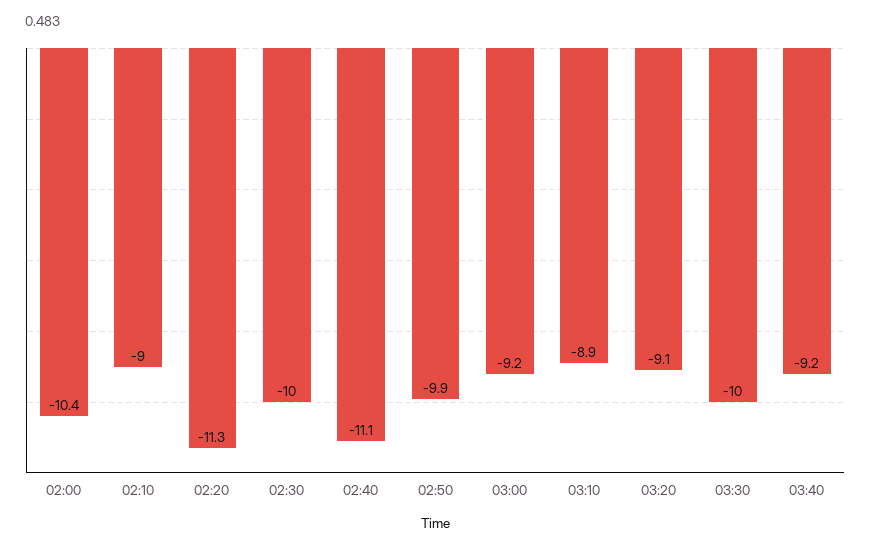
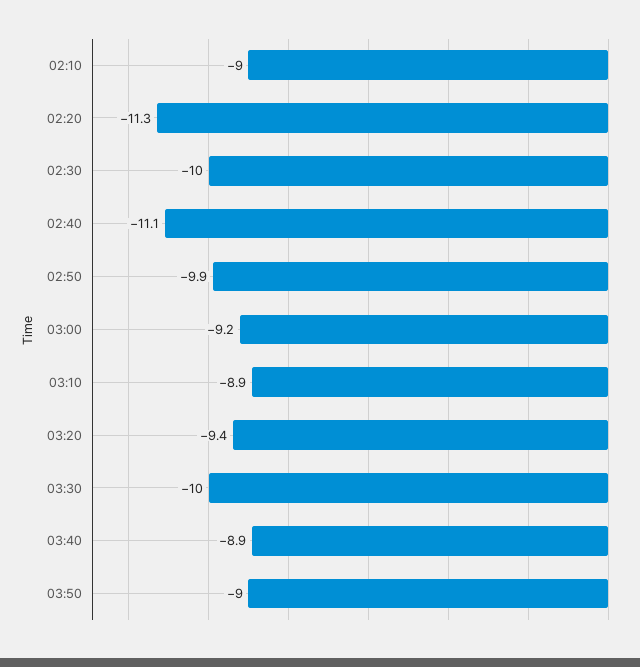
02:00: -10.4 -> none
03:20: -9.1 -> -9.4
03:40: -9.2 -> -8.9
03:50: none -> -9

